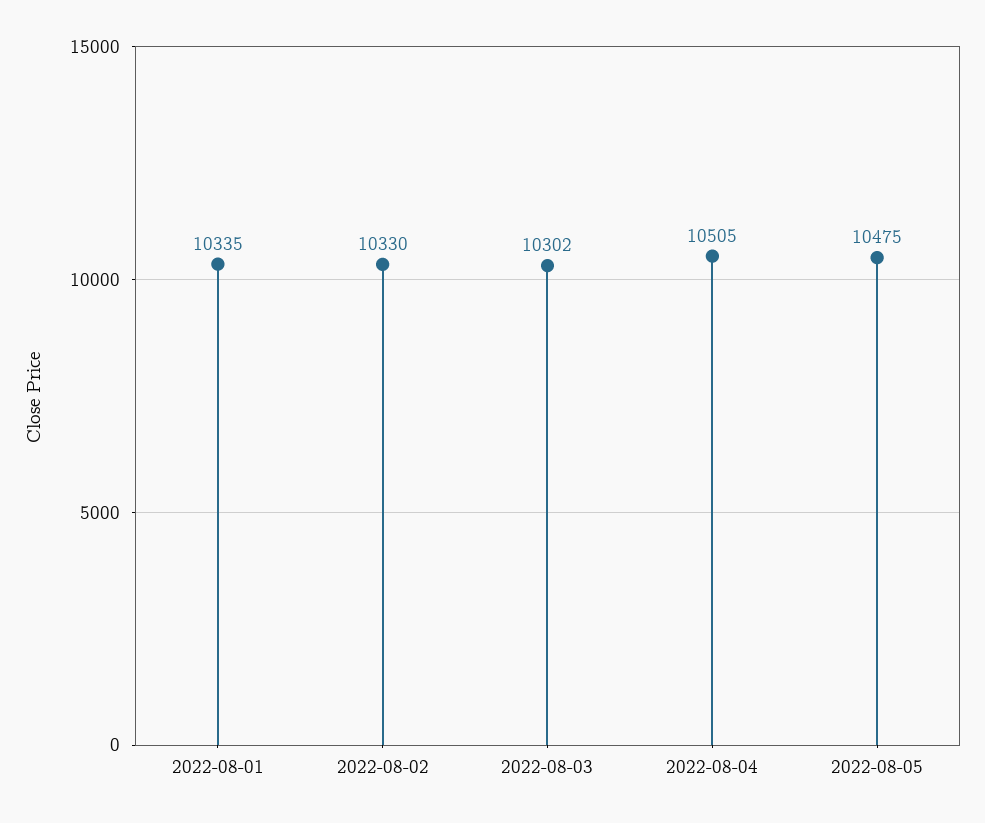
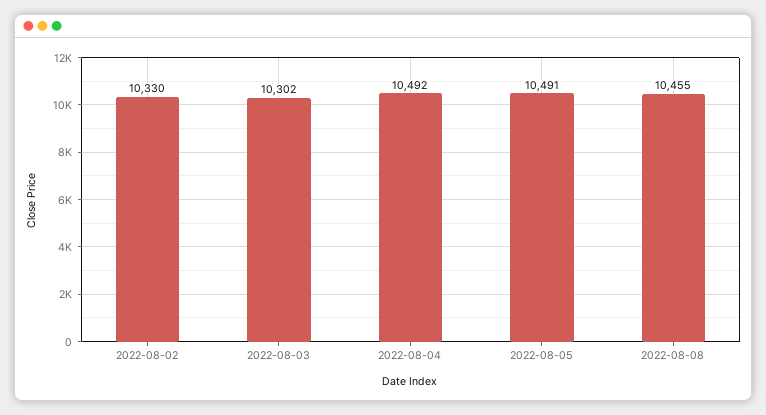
2022-08-01: 10335 -> none
2022-08-04: 10505 -> 10492
2022-08-05: 10475 -> 10491
2022-08-08: none -> 10455

